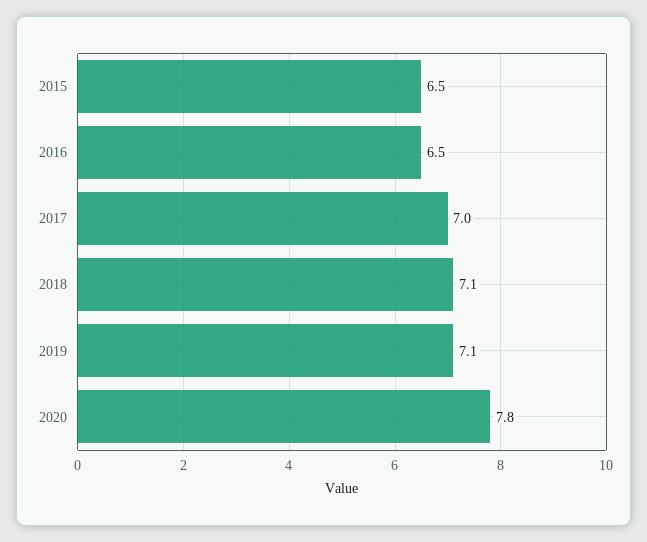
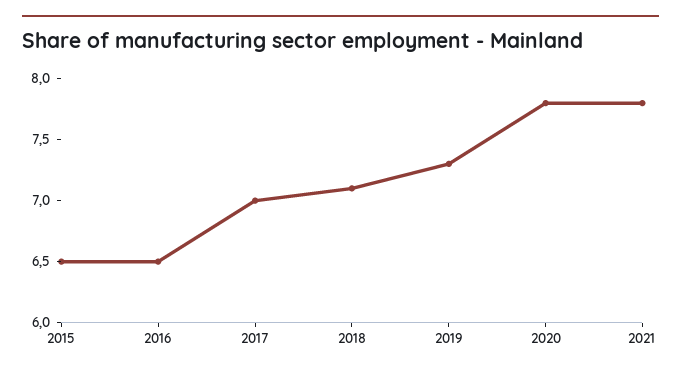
2019: 7.1 -> 7.3
2021: none -> 7.8

